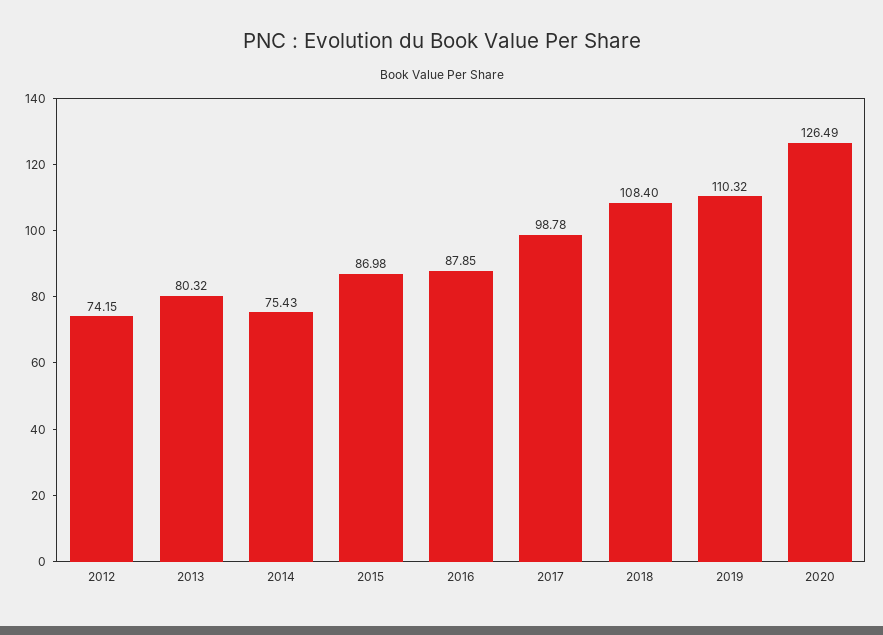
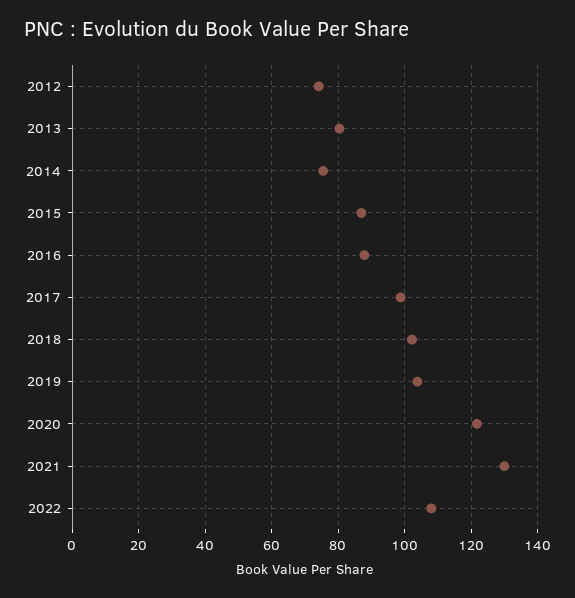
2018: 108.4 -> 102
2019: 110.32 -> 104
2020: 126.49 -> 122
2021: none -> 130
2022: none -> 108

